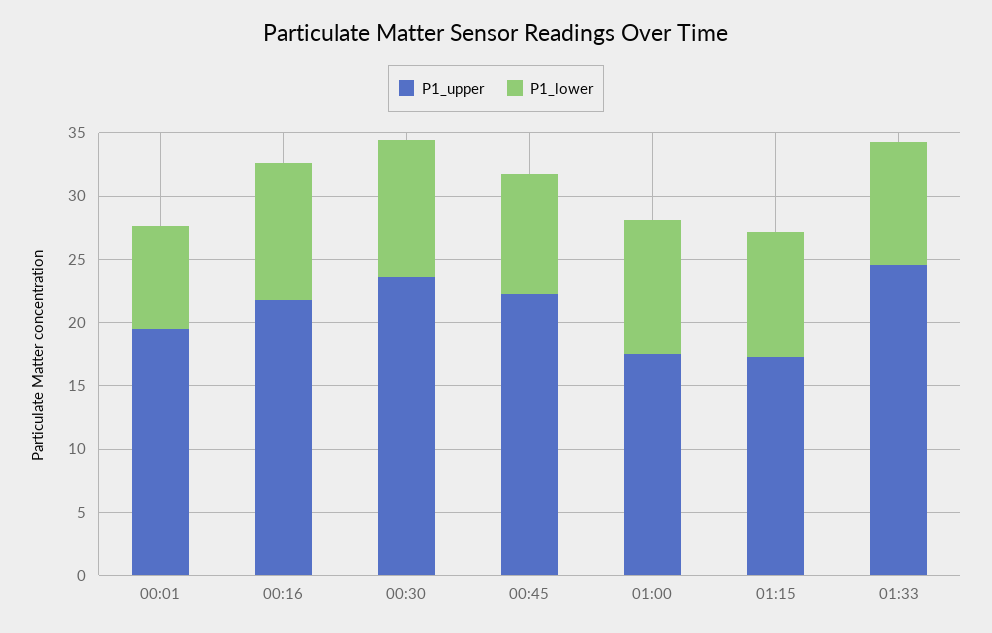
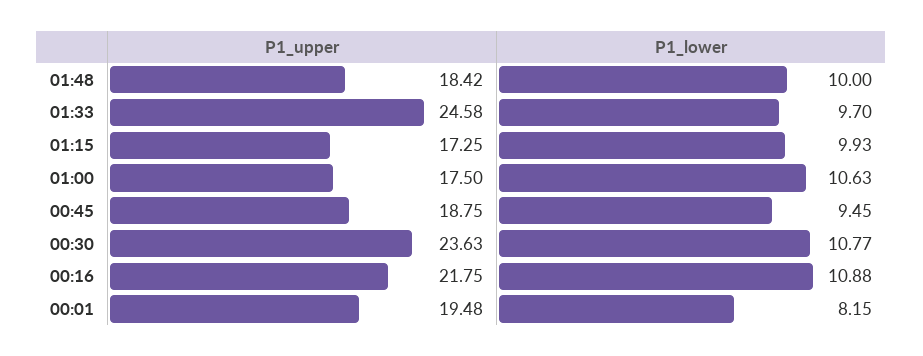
P1_upper, 00:45: 22 -> 18.75
P1_upper, 01:48: none -> 18.42
P1_lower, 01:48: none -> 10

